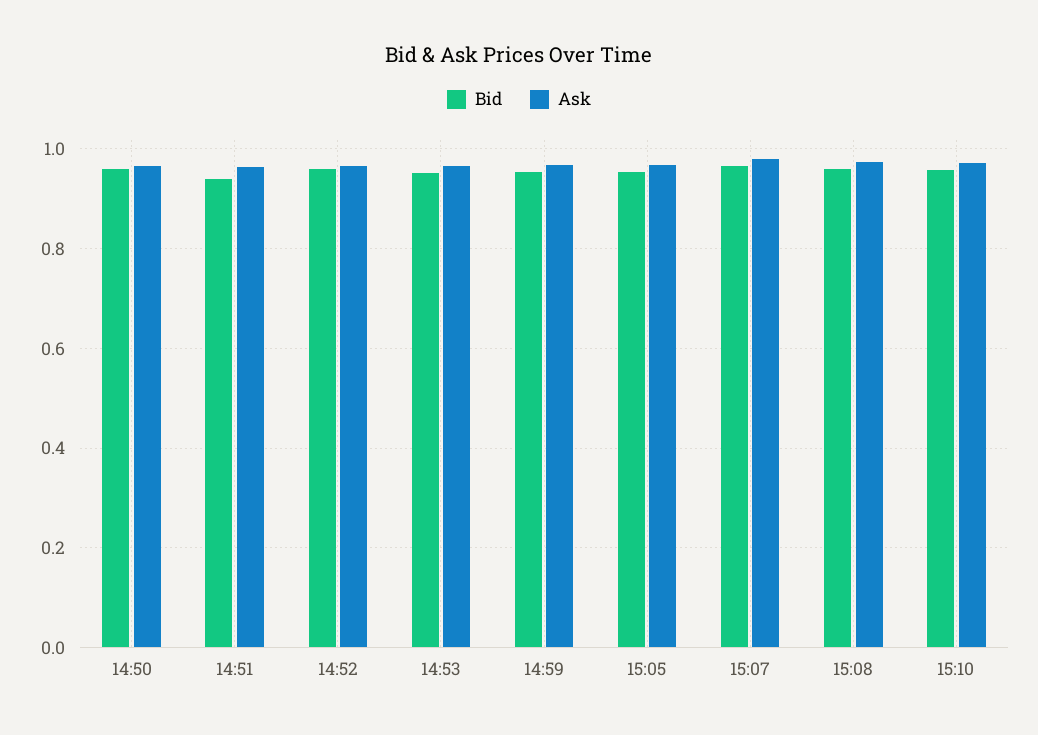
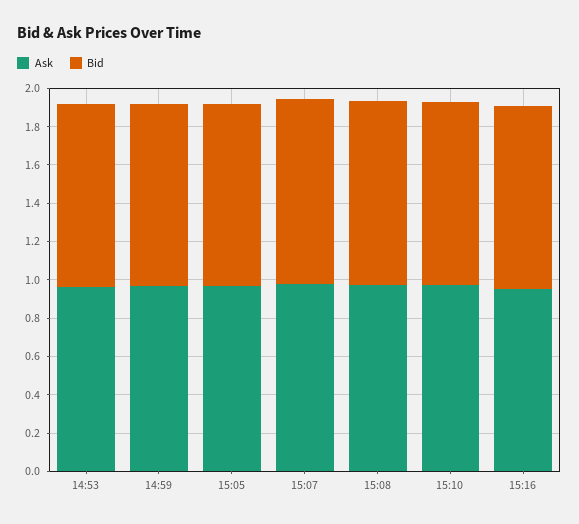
Bid, 14:50: 0.96 -> none
Ask, 14:50: 0.96 -> none
Bid, 14:51: 0.94 -> none
Ask, 14:51: 0.96 -> none
Bid, 14:52: 0.96 -> none
Ask, 14:52: 0.96 -> none
Ask, 15:16: none -> 0.95
Bid, 15:16: none -> 0.95

